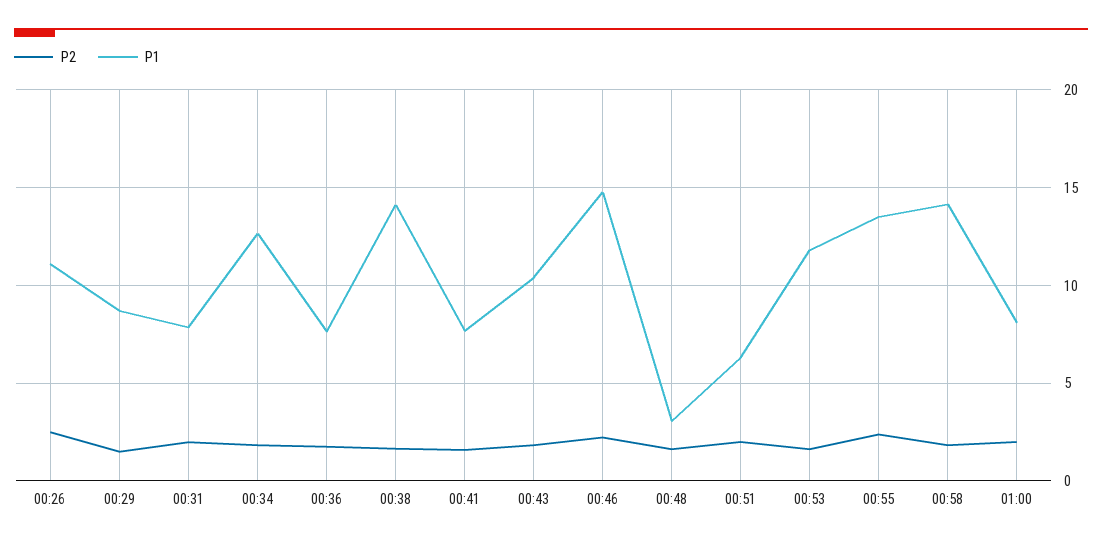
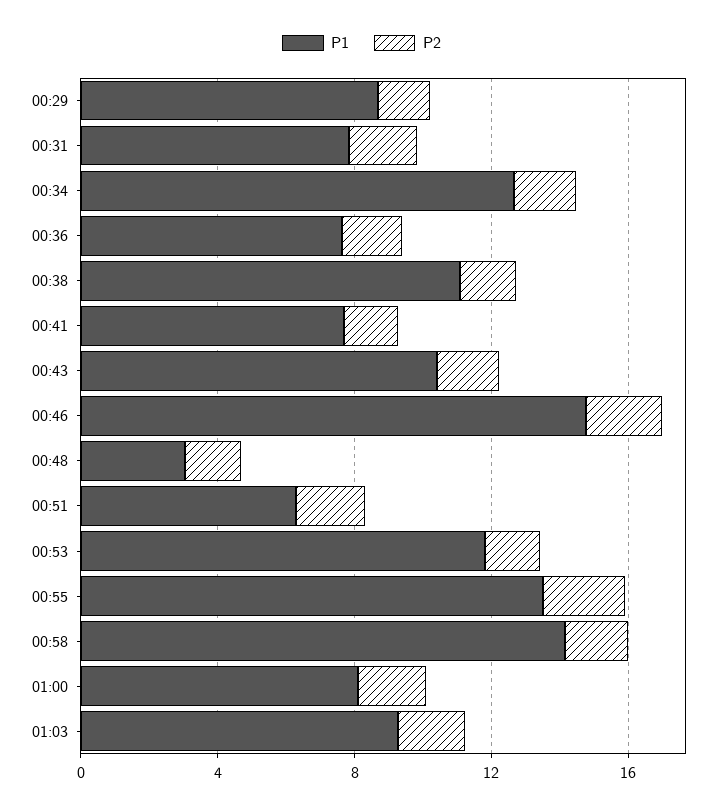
P2, 00:26: 2.5 -> none
P1, 00:26: 11 -> none
P1, 00:38: 14 -> 11
P1, 01:03: none -> 9
P2, 01:03: none -> 2

